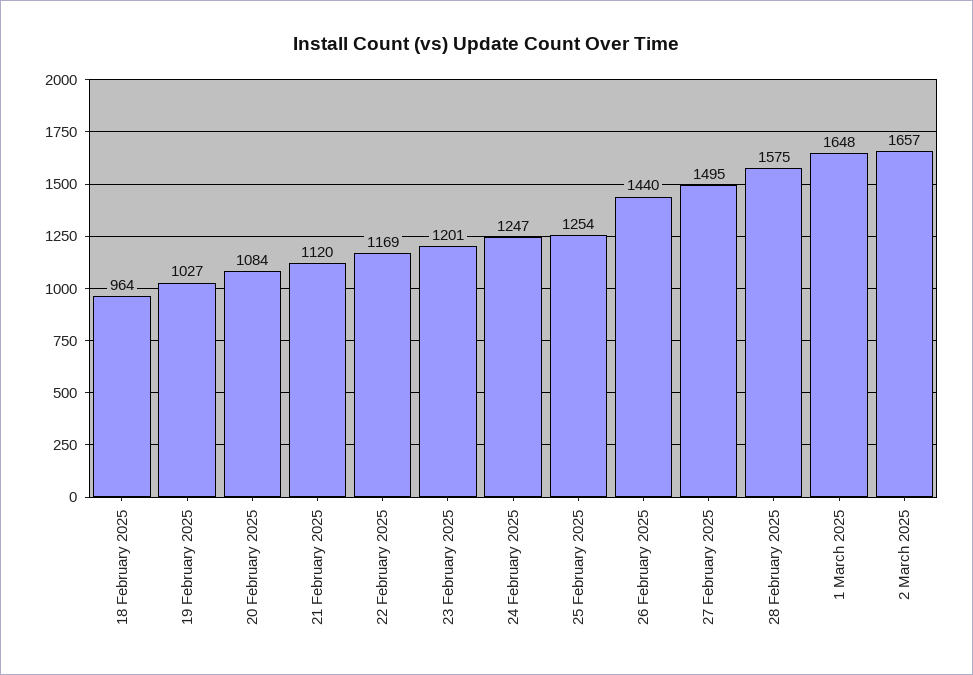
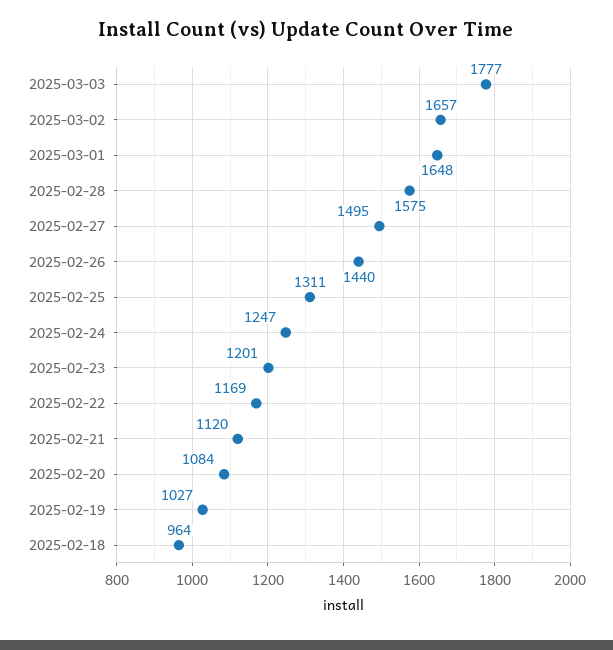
25 February 2025: 1254 -> 1311
2025-03-03: none -> 1777

